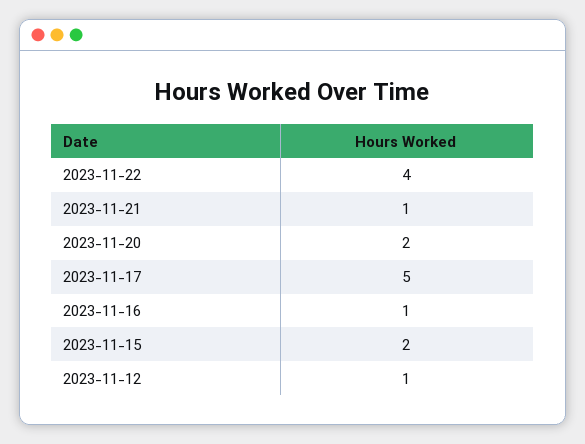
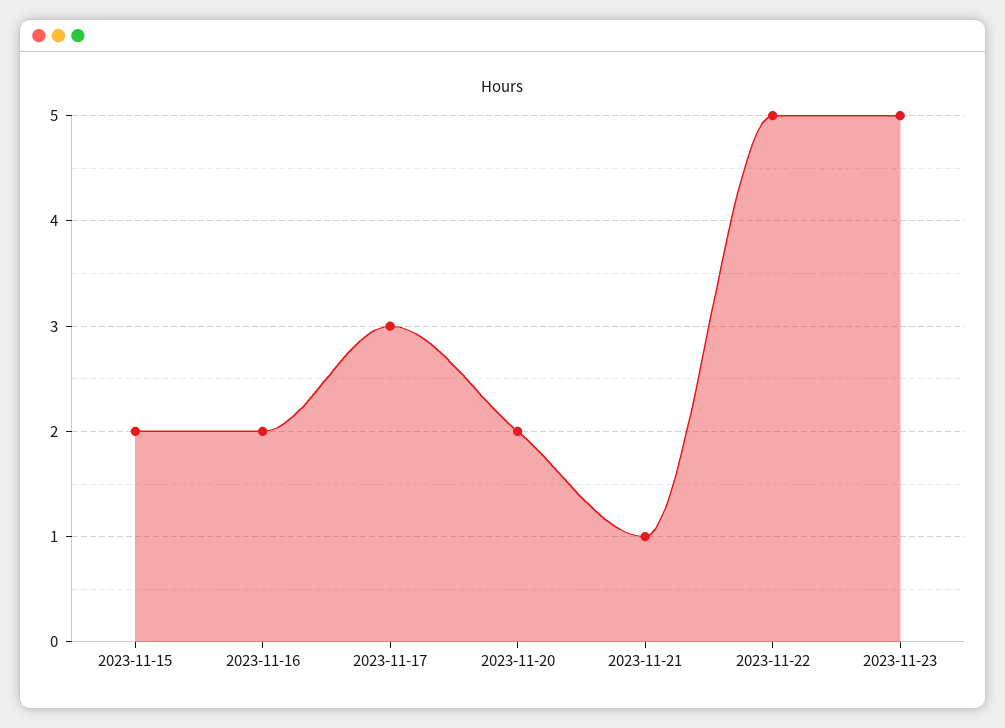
2023-11-22: 4 -> 5
2023-11-17: 5 -> 3
2023-11-16: 1 -> 2
2023-11-12: 1 -> none
2023-11-23: none -> 5

